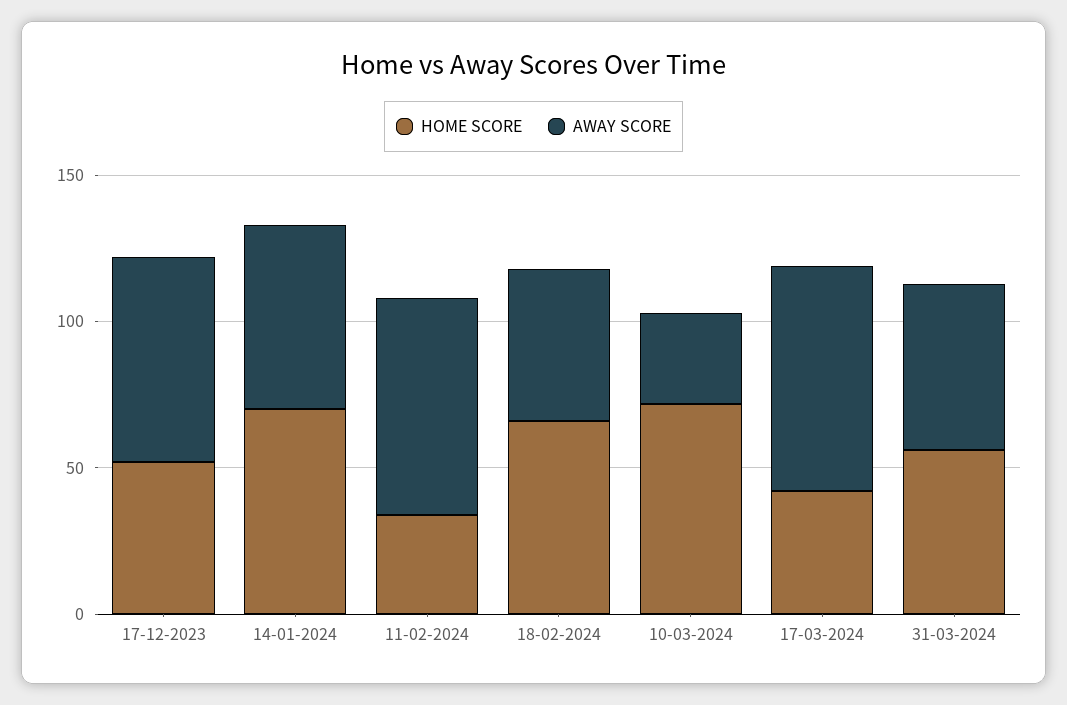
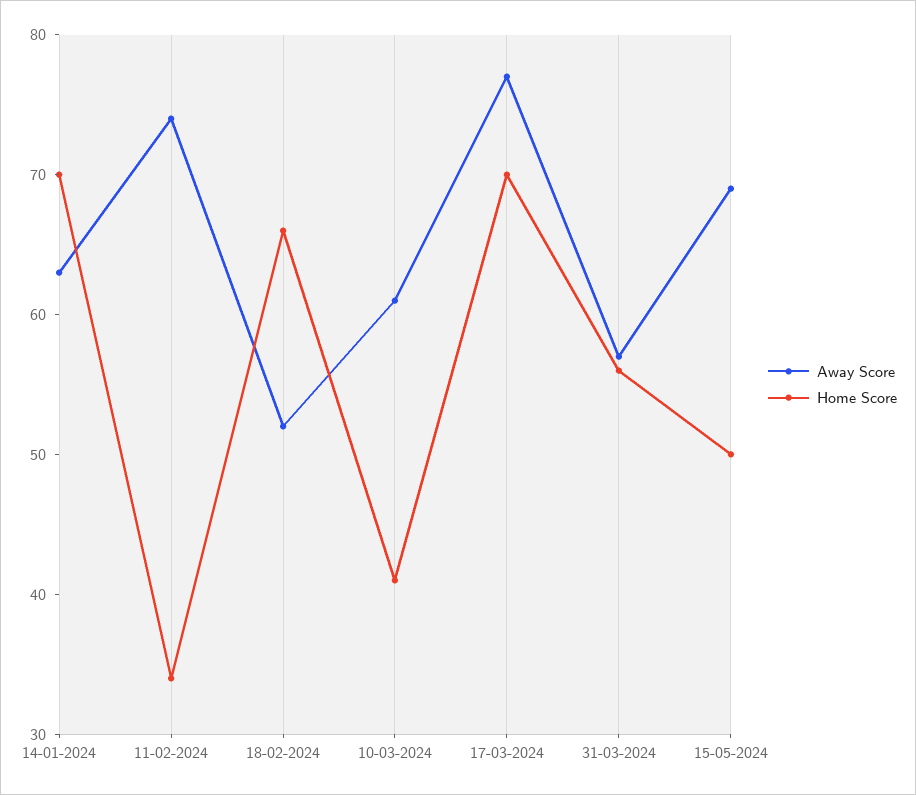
HOME SCORE, 17-12-2023: 50 -> none
AWAY SCORE, 17-12-2023: 70 -> none
HOME SCORE, 10-03-2024: 70 -> 41
AWAY SCORE, 10-03-2024: 30 -> 61
HOME SCORE, 17-03-2024: 40 -> 70
AWAY SCORE, 15-05-2024: none -> 69
HOME SCORE, 15-05-2024: none -> 50

